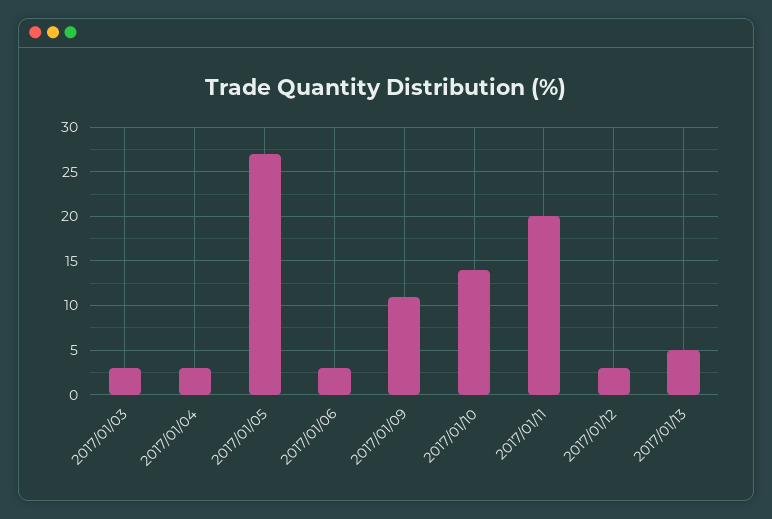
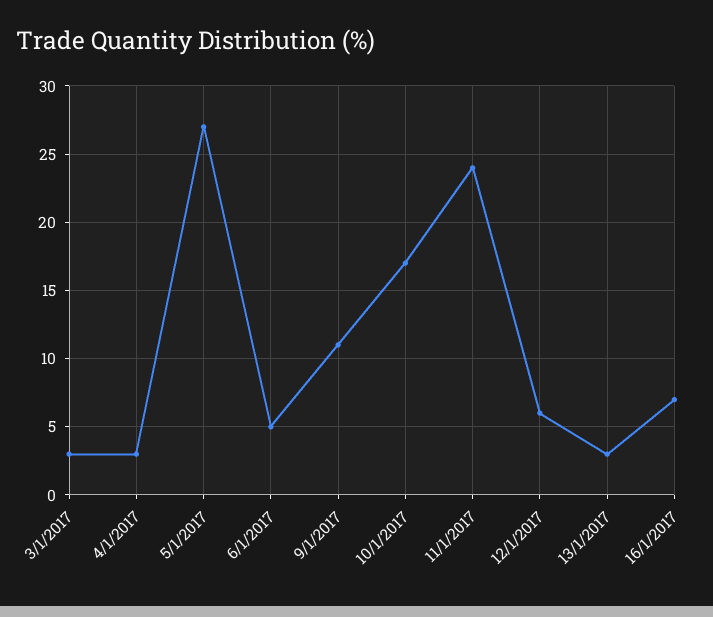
2017/01/06: 3 -> 5
2017/01/10: 14 -> 17
2017/01/11: 20 -> 24
2017/01/12: 3 -> 6
2017/01/13: 5 -> 3
16/1/2017: none -> 7

